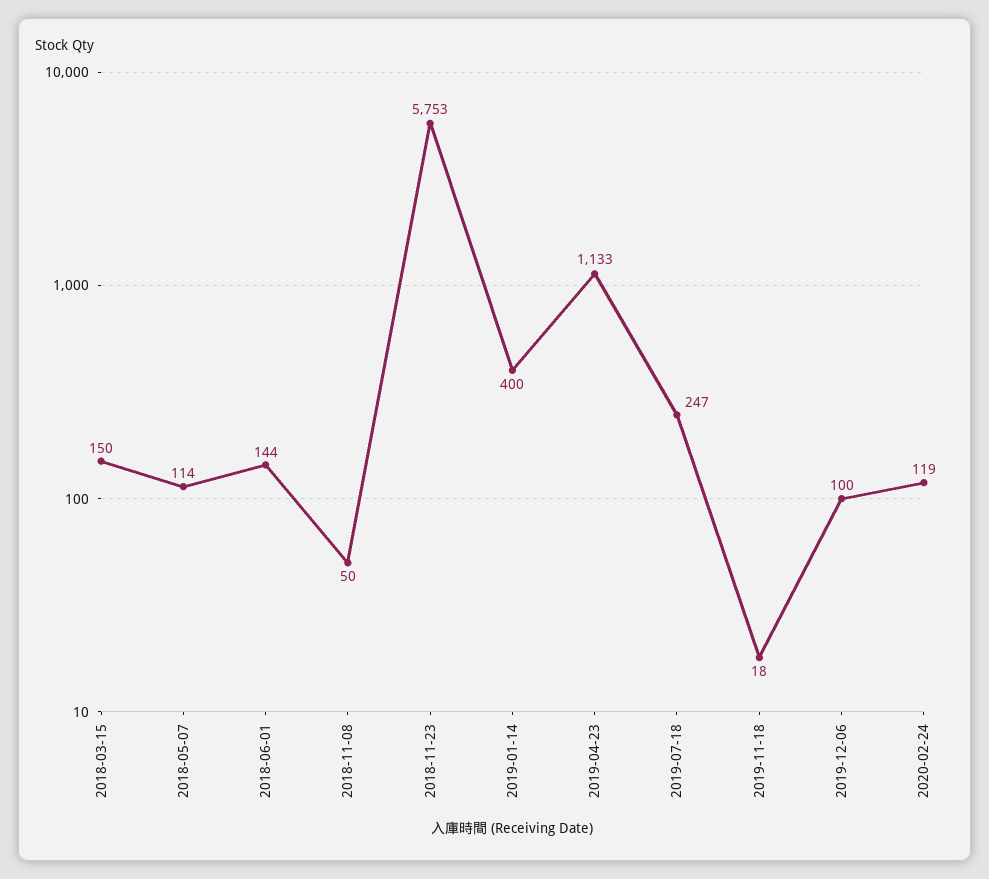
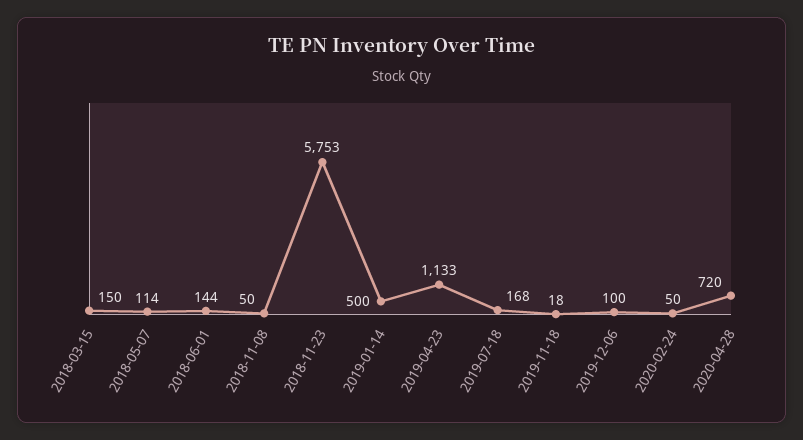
2019-01-14: 400 -> 500
2019-07-18: 247 -> 168
2020-02-24: 119 -> 50
2020-04-28: none -> 720

